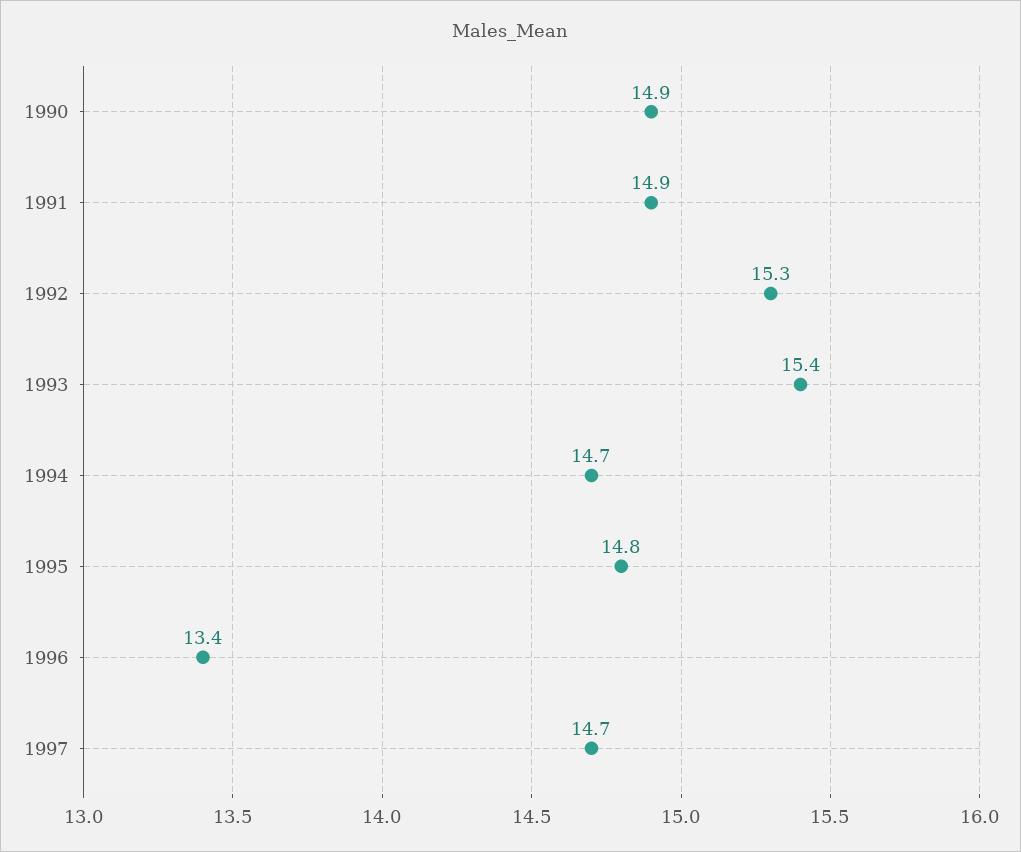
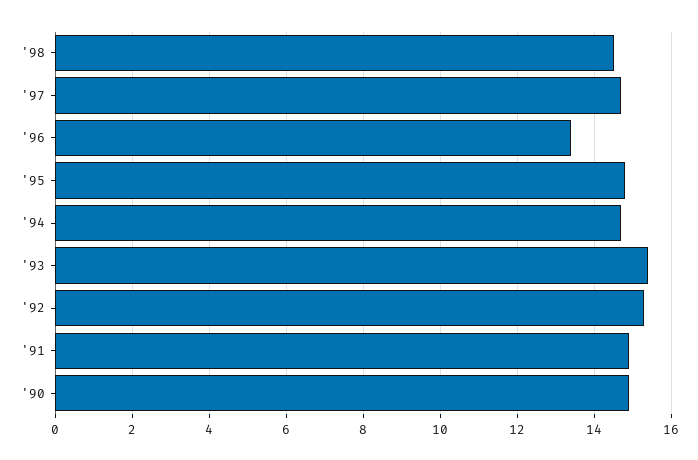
'98: none -> 14.5

